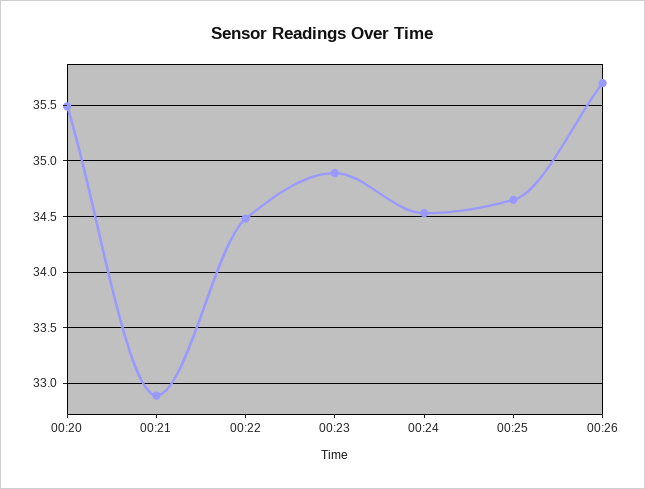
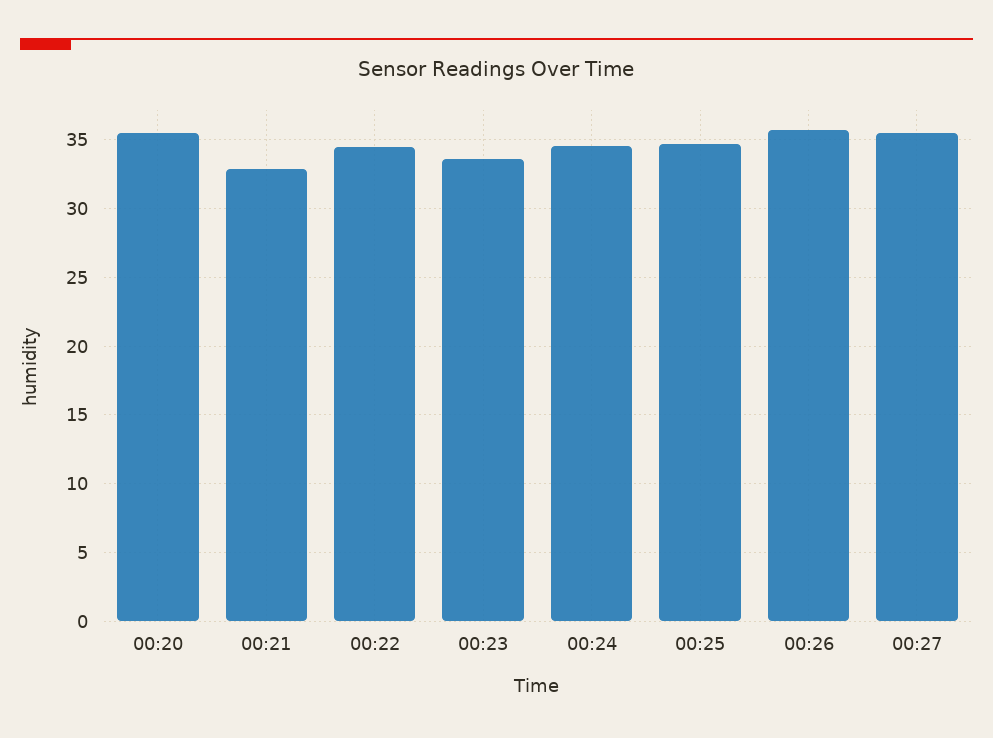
00:23: 34.9 -> 33.5
00:27: none -> 35.5

